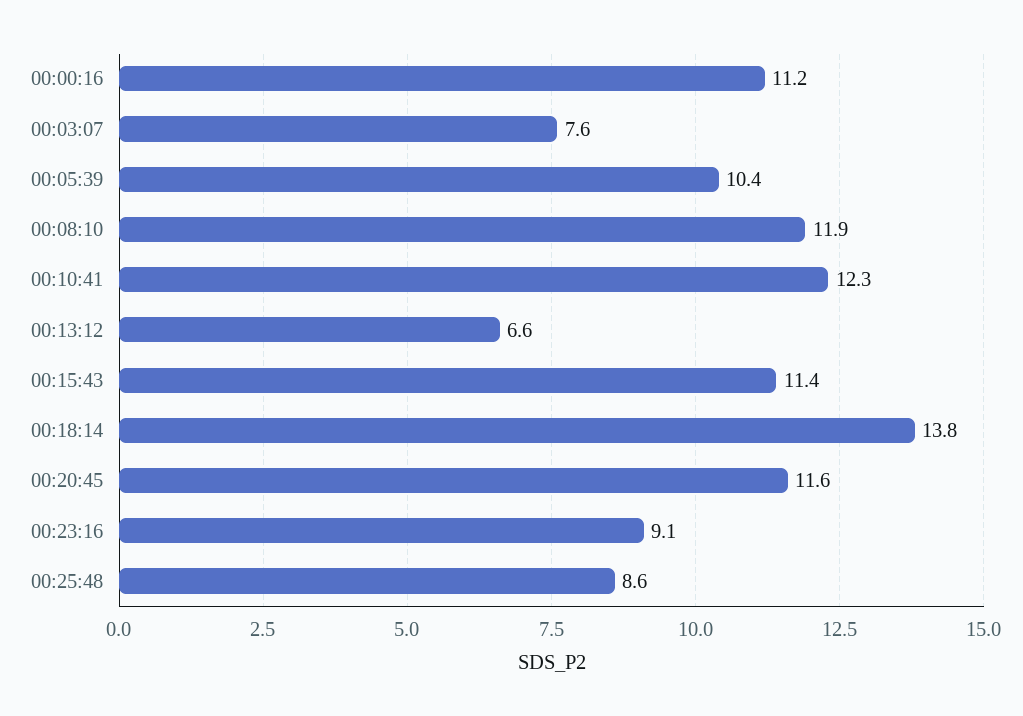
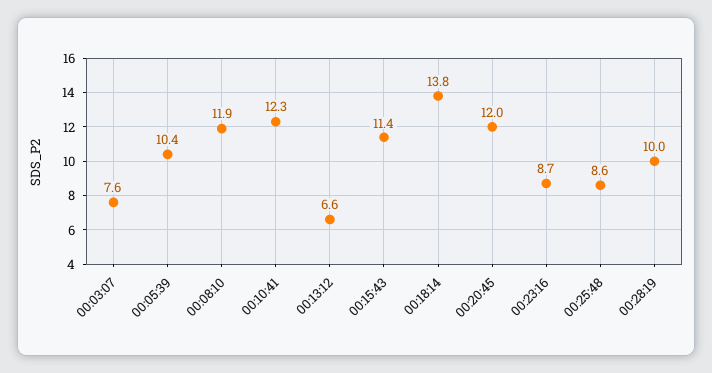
00:00:16: 11.2 -> none
00:20:45: 11.6 -> 12
00:23:16: 9.1 -> 8.7
00:28:19: none -> 10

